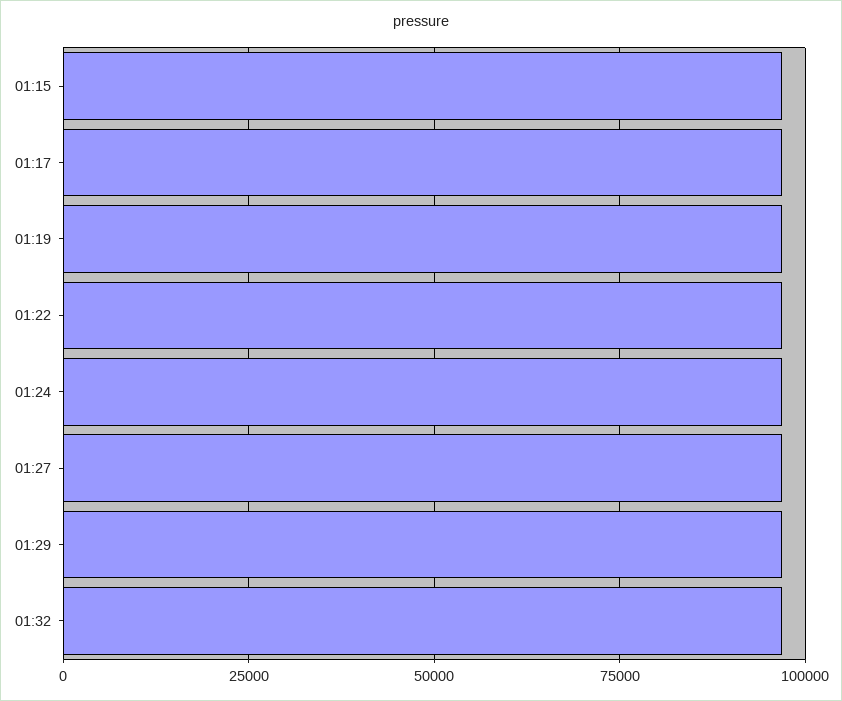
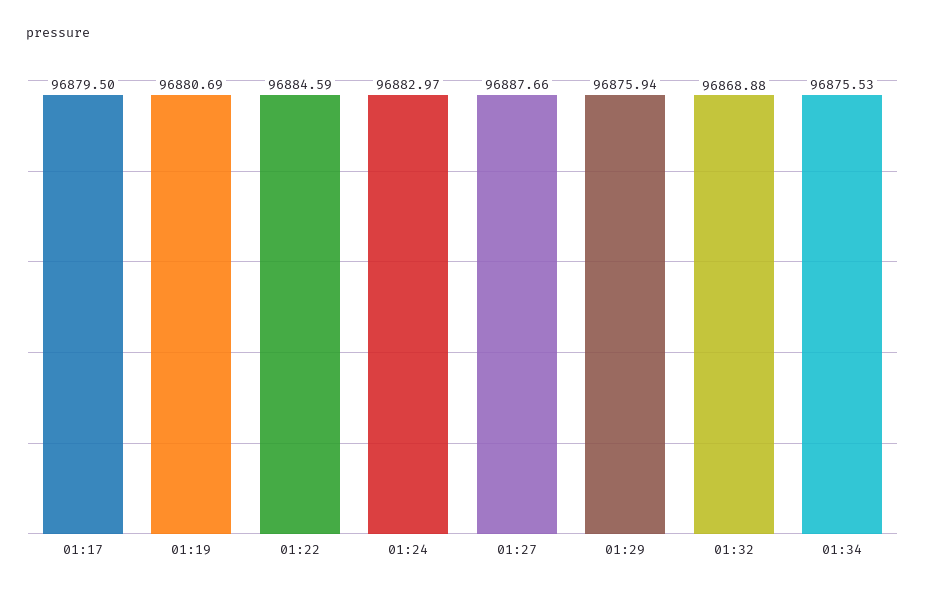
01:15: 97500 -> none
01:34: none -> 96875.53

